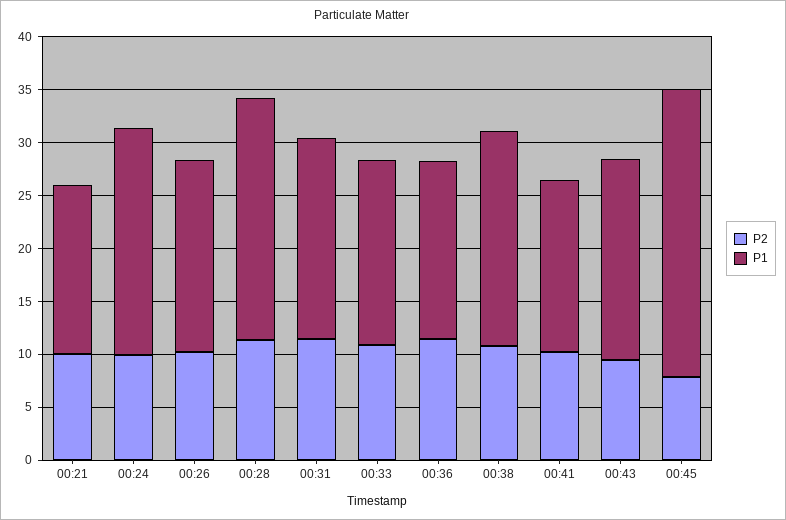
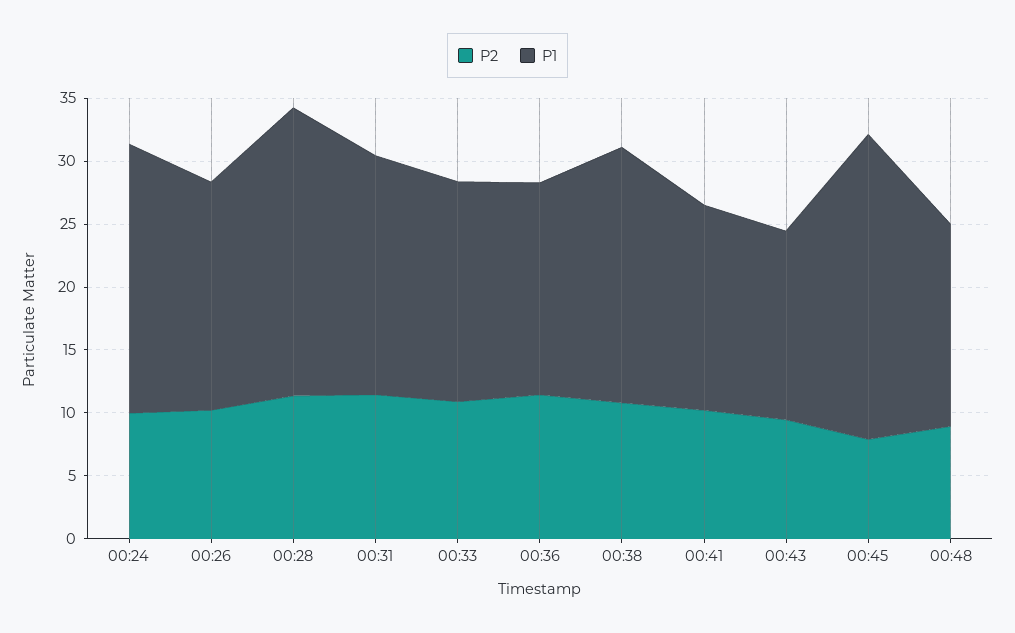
P2, 00:21: 10 -> none
P1, 00:21: 16 -> none
P1, 00:43: 19 -> 15
P1, 00:45: 27 -> 24
P2, 00:48: none -> 9
P1, 00:48: none -> 16

